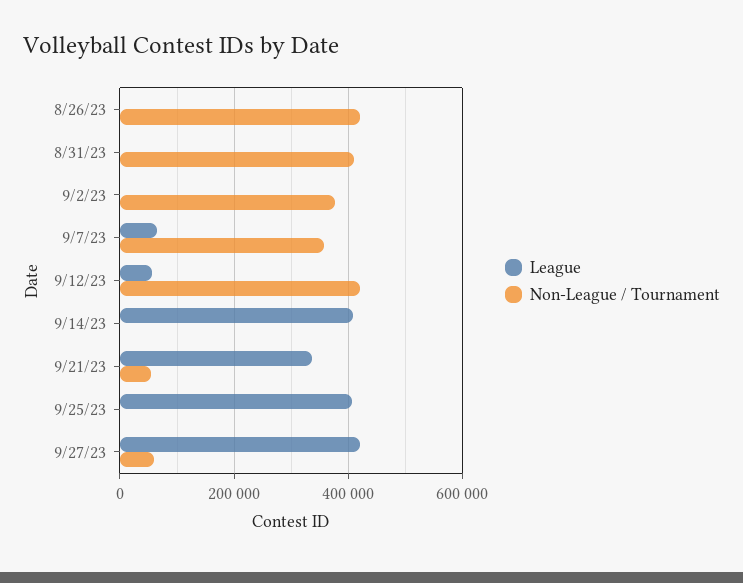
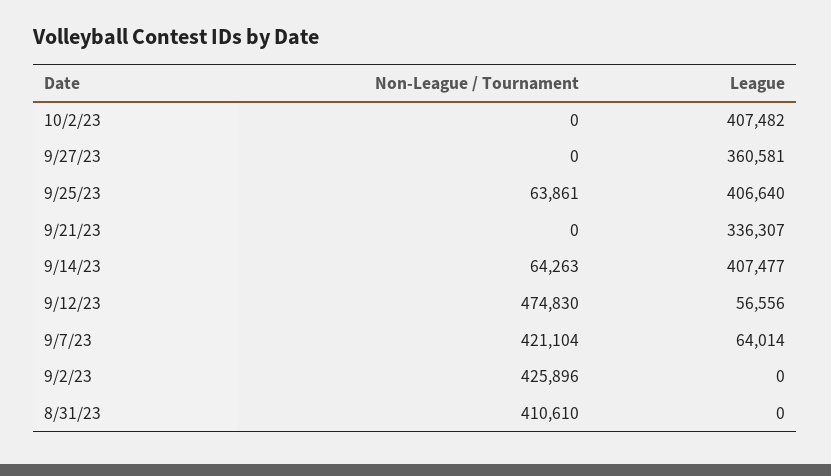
League, 8/26/23: 0 -> none
Non-League / Tournament, 8/26/23: 420000 -> none
Non-League / Tournament, 9/2/23: 380000 -> 425896
Non-League / Tournament, 9/7/23: 360000 -> 421104
Non-League / Tournament, 9/12/23: 420000 -> 474830
Non-League / Tournament, 9/14/23: 0 -> 64263
Non-League / Tournament, 9/21/23: 60000 -> 0
Non-League / Tournament, 9/25/23: 0 -> 63861
League, 9/27/23: 420000 -> 360581
Non-League / Tournament, 9/27/23: 60000 -> 0
Non-League / Tournament, 10/2/23: none -> 0
League, 10/2/23: none -> 407482

